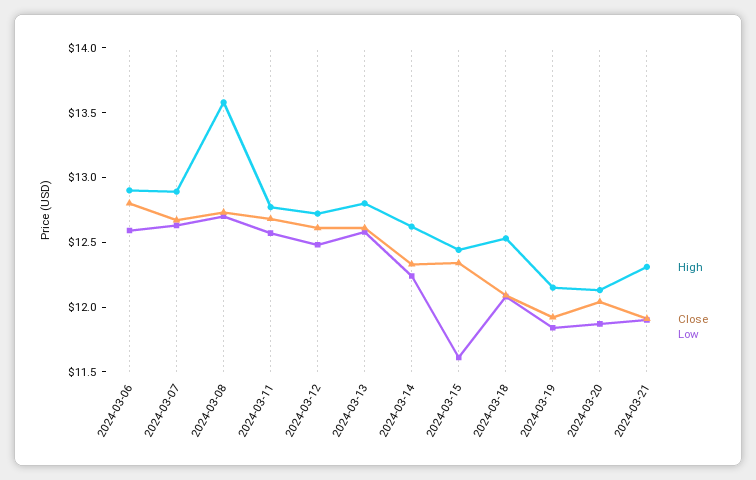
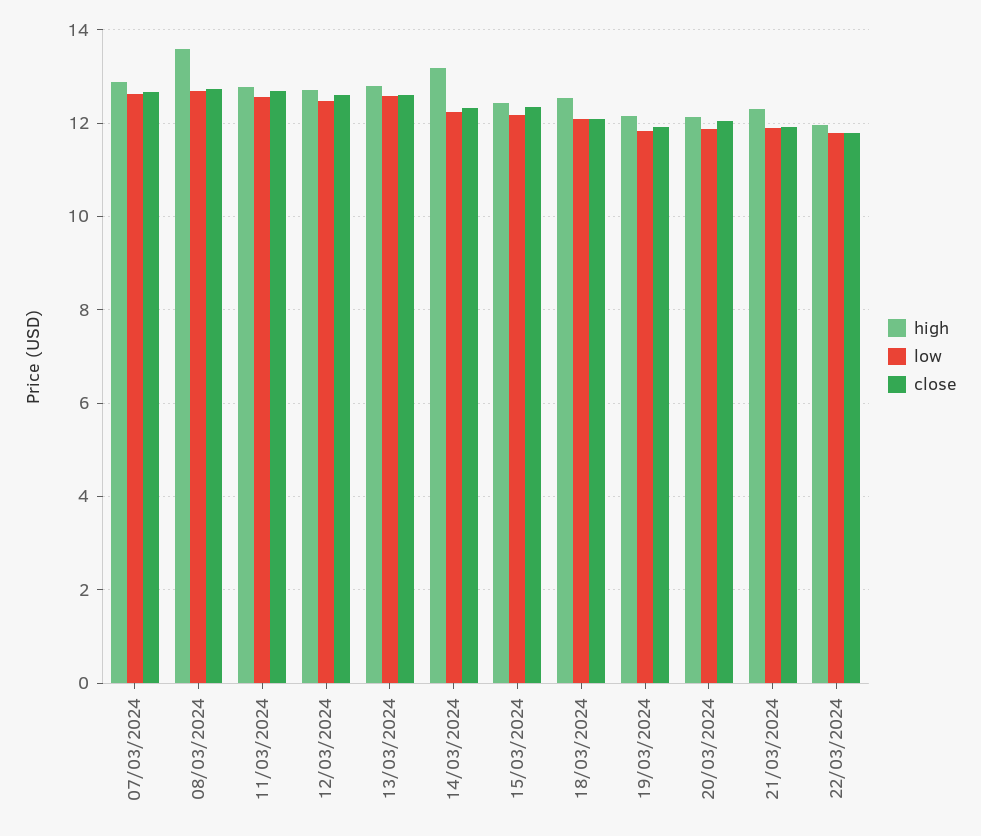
High, 2024-03-06: 12.9 -> none
Close, 2024-03-06: 12.8 -> none
Low, 2024-03-06: 12.6 -> none
High, 2024-03-14: 12.6 -> 13.2
Low, 2024-03-15: 11.6 -> 12.2
High, 22/03/2024: none -> 12
Low, 22/03/2024: none -> 11.8
Close, 22/03/2024: none -> 11.8

